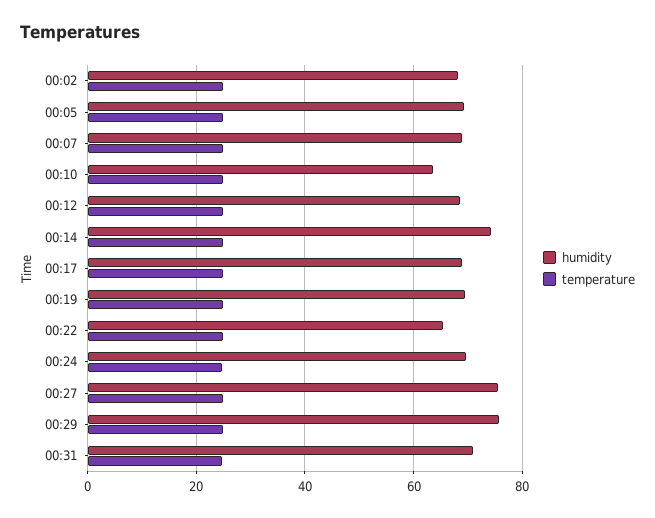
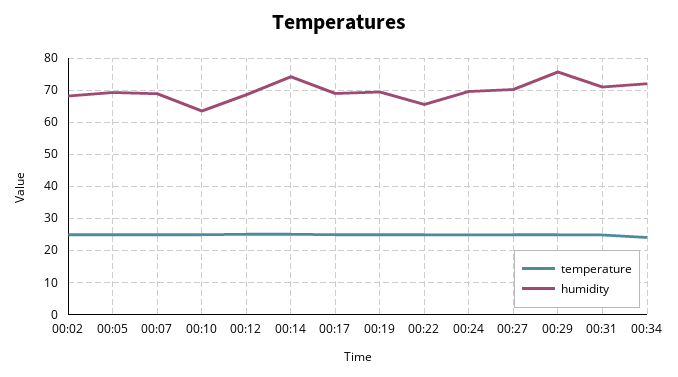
humidity, 00:27: 76 -> 70
temperature, 00:34: none -> 24
humidity, 00:34: none -> 72

